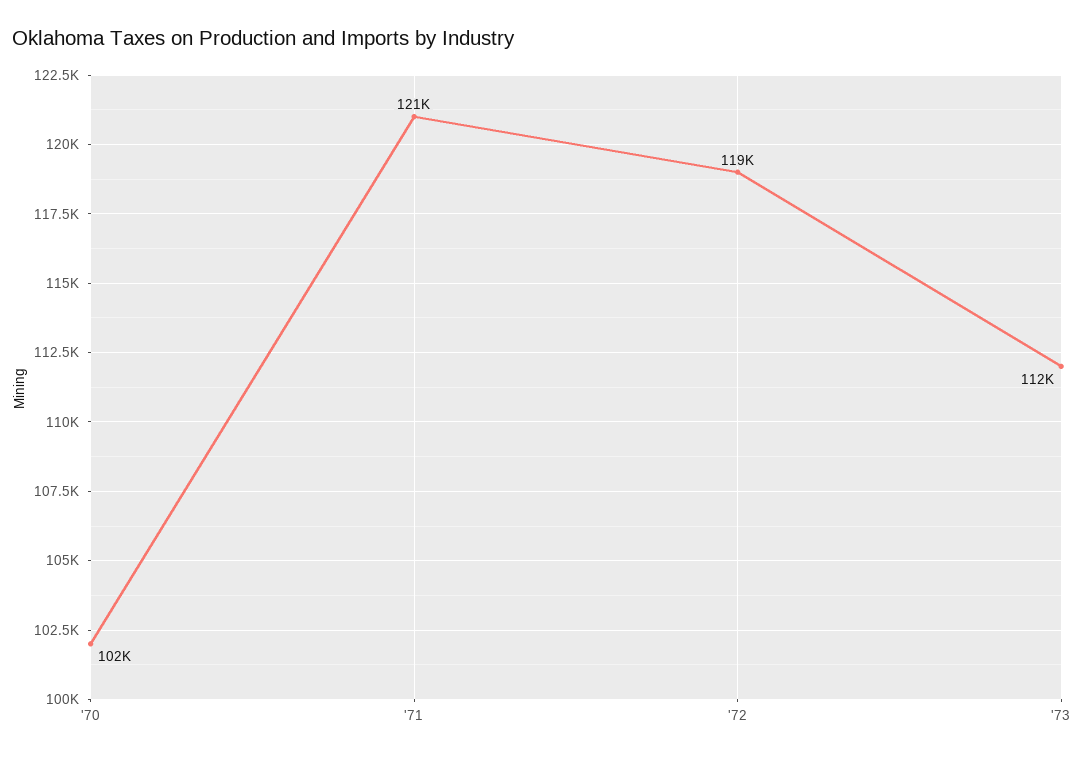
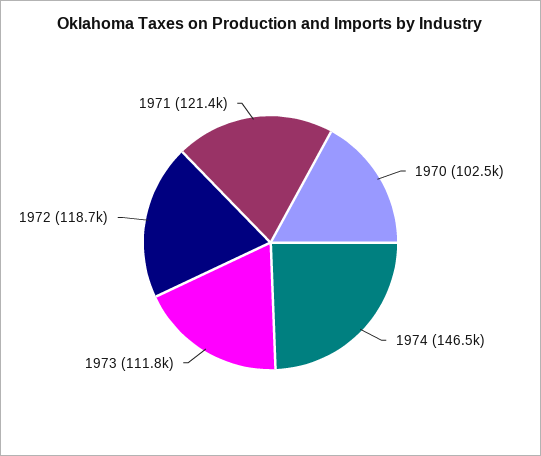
1974: none -> 146500

